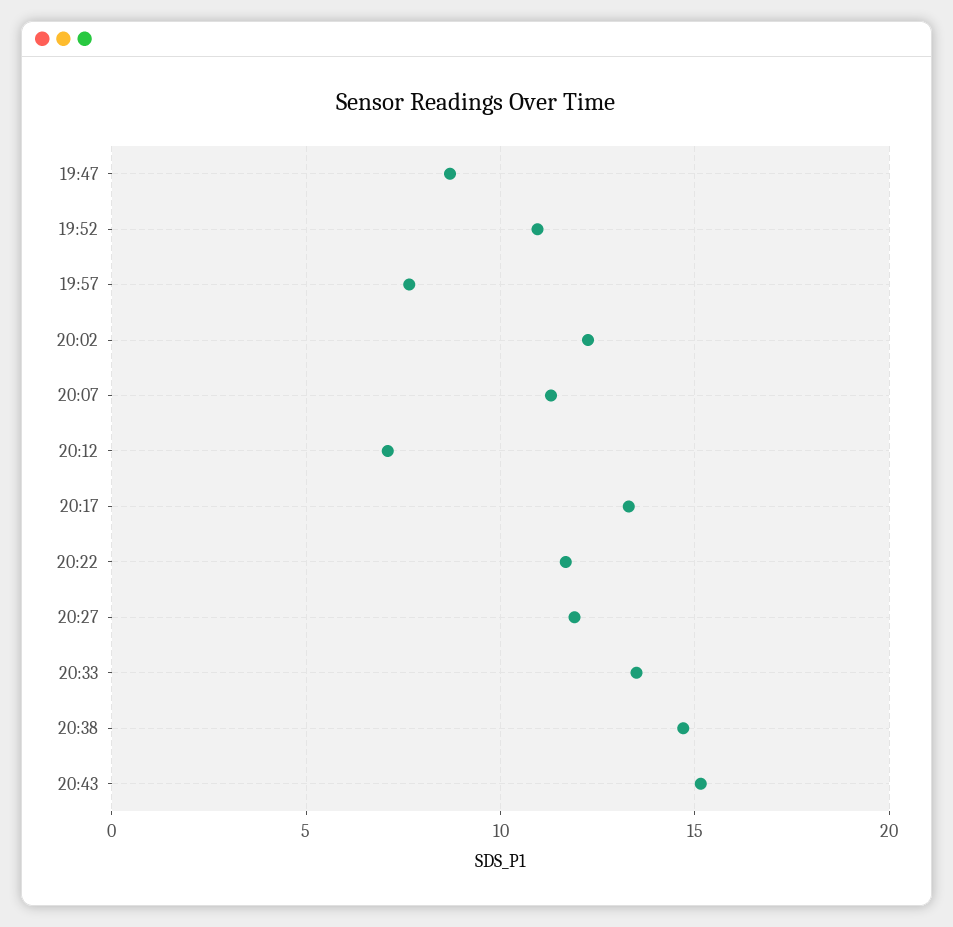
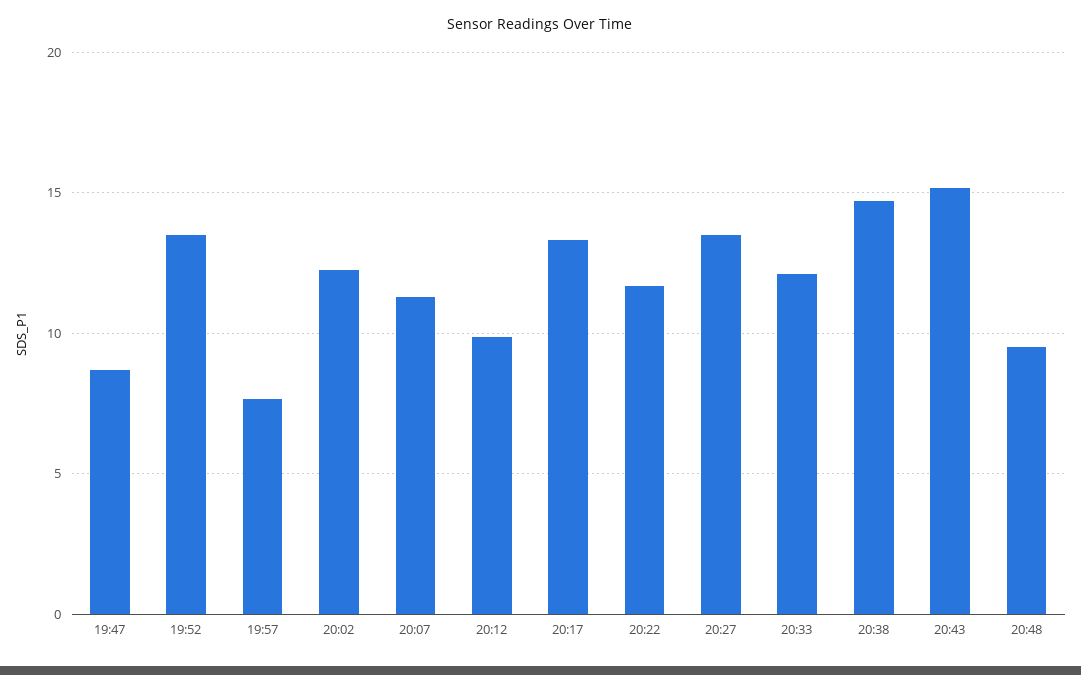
19:52: 11 -> 13.5
20:12: 7 -> 10
20:27: 12 -> 13.5
20:33: 13.5 -> 12
20:48: none -> 9.5

